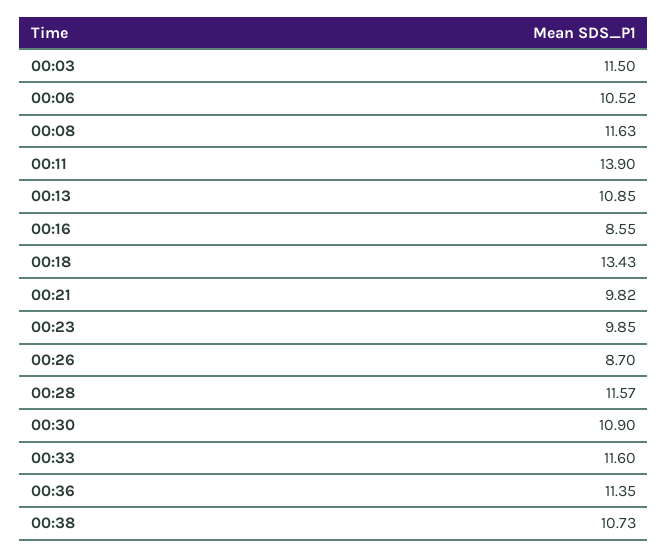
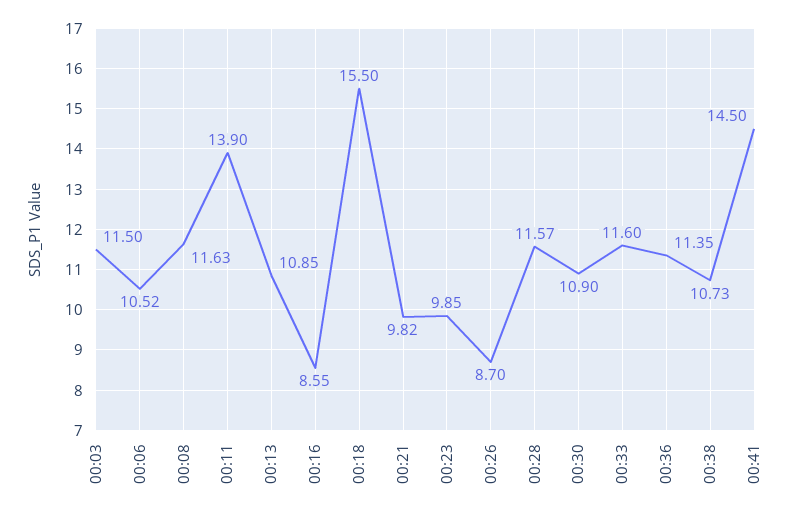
00:18: 13.43 -> 15.5
00:41: none -> 14.5

